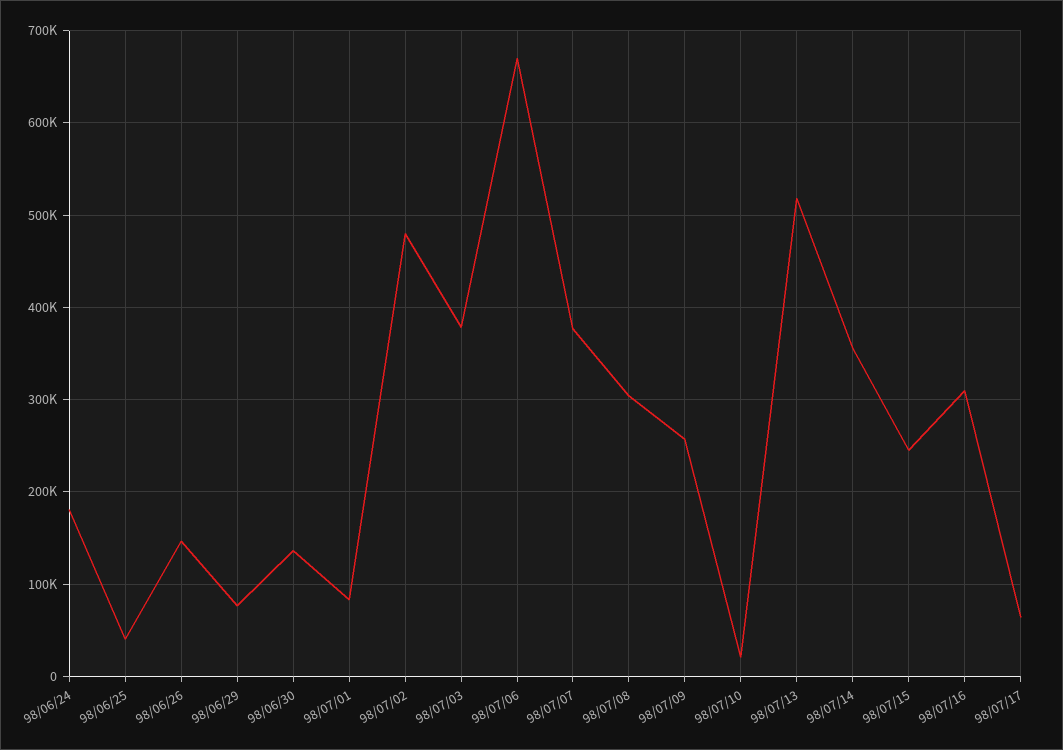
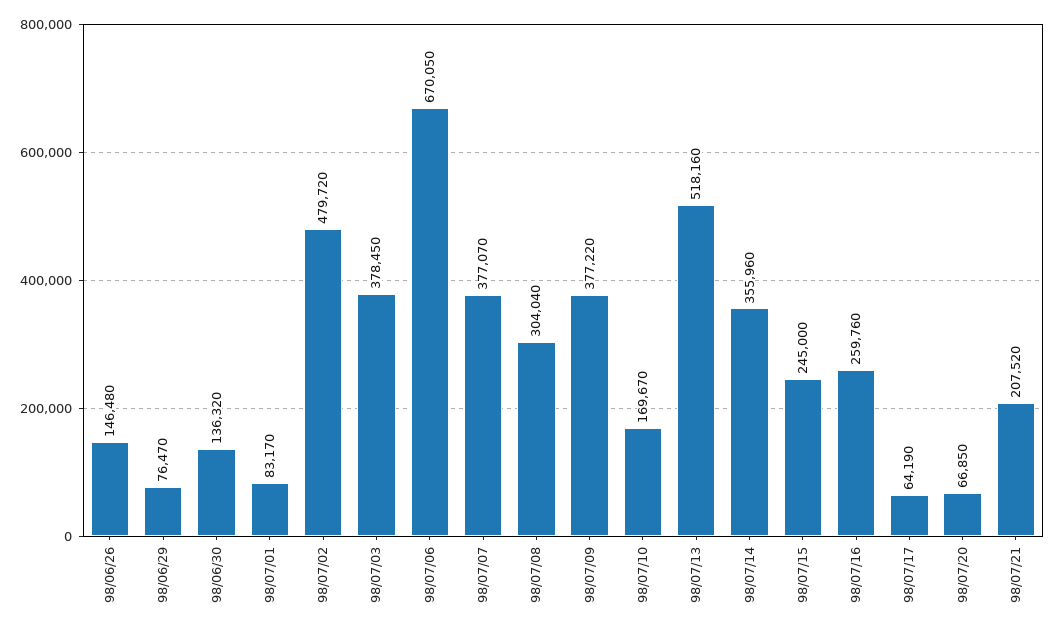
98/06/24: 180000 -> none
98/06/25: 40000 -> none
98/07/09: 260000 -> 377220
98/07/10: 20000 -> 169670
98/07/16: 310000 -> 259760
98/07/20: none -> 66850
98/07/21: none -> 207520

